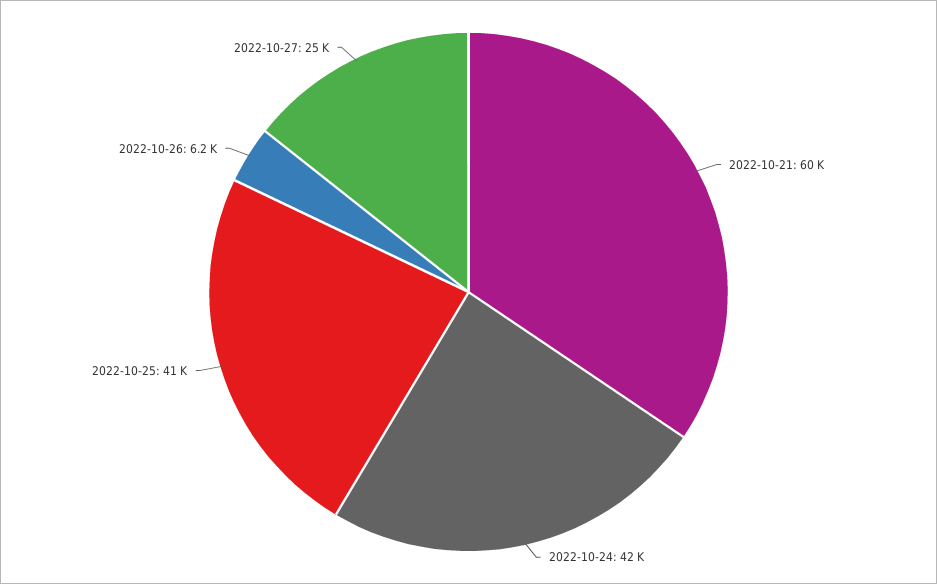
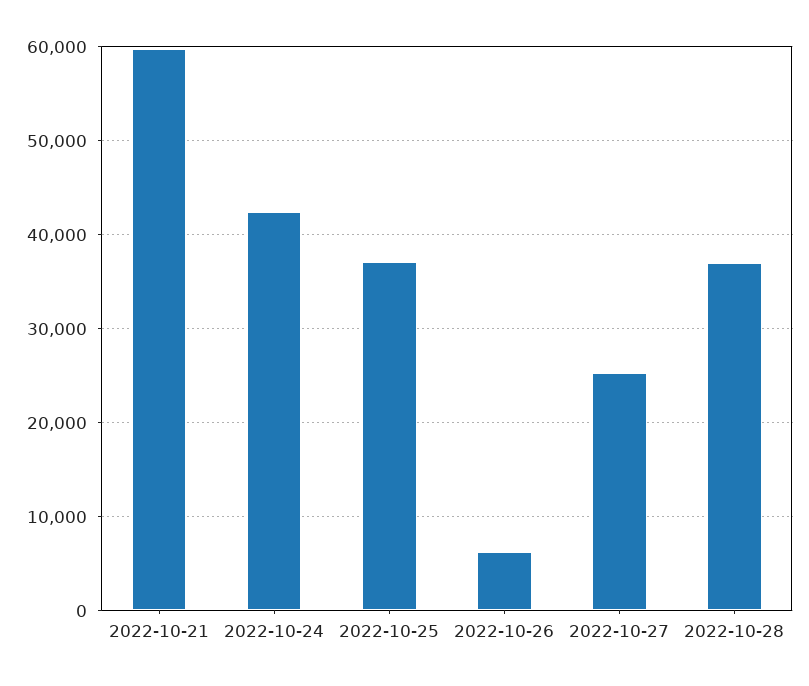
2022-10-25: 41000 -> 37000
2022-10-28: none -> 37000

